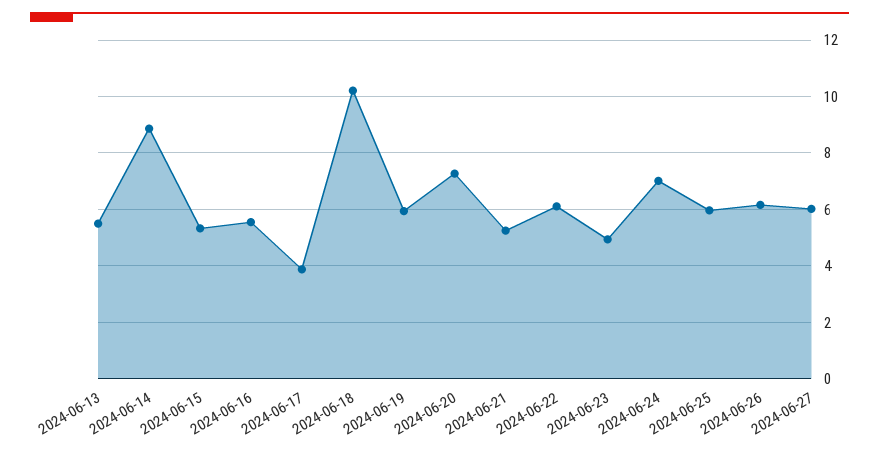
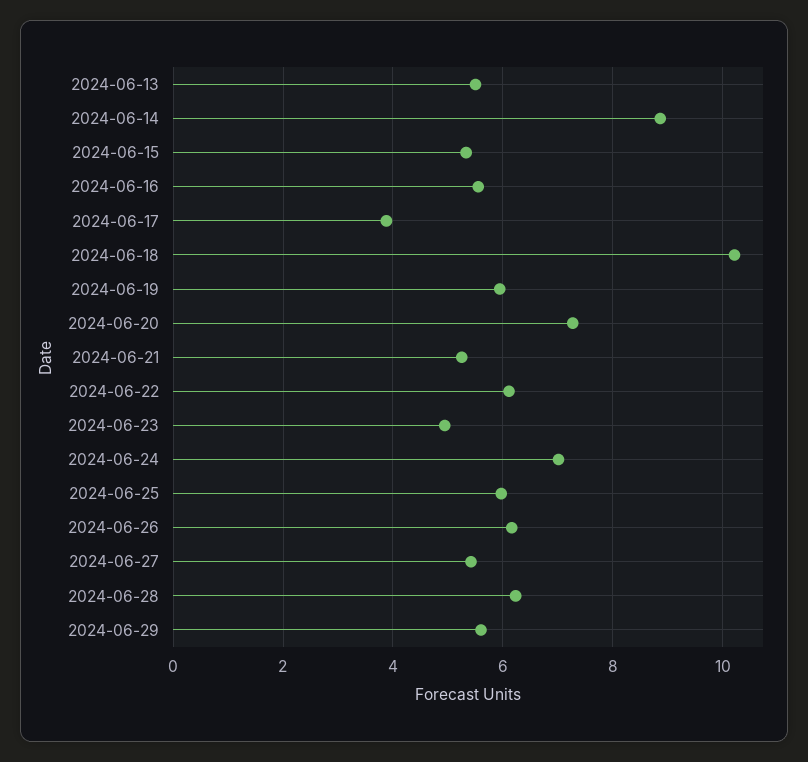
2024-06-27: 6 -> 5.4
2024-06-28: none -> 6.2
2024-06-29: none -> 5.6

